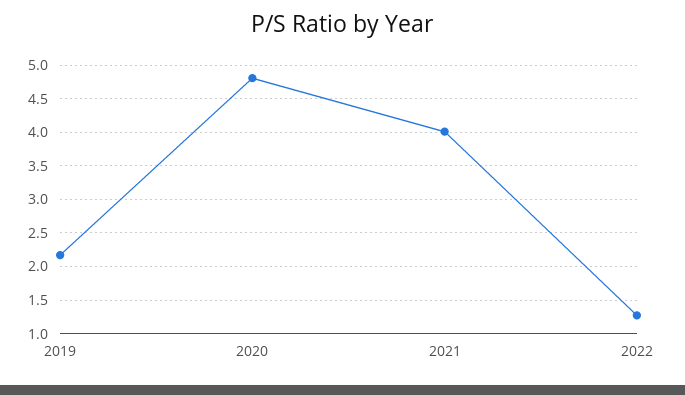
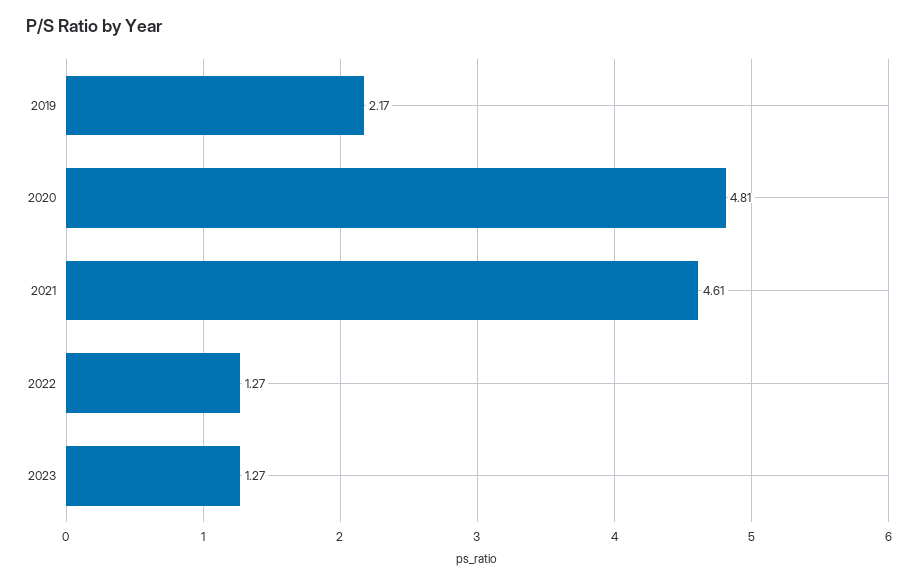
2021: 4 -> 4.61
2023: none -> 1.27

